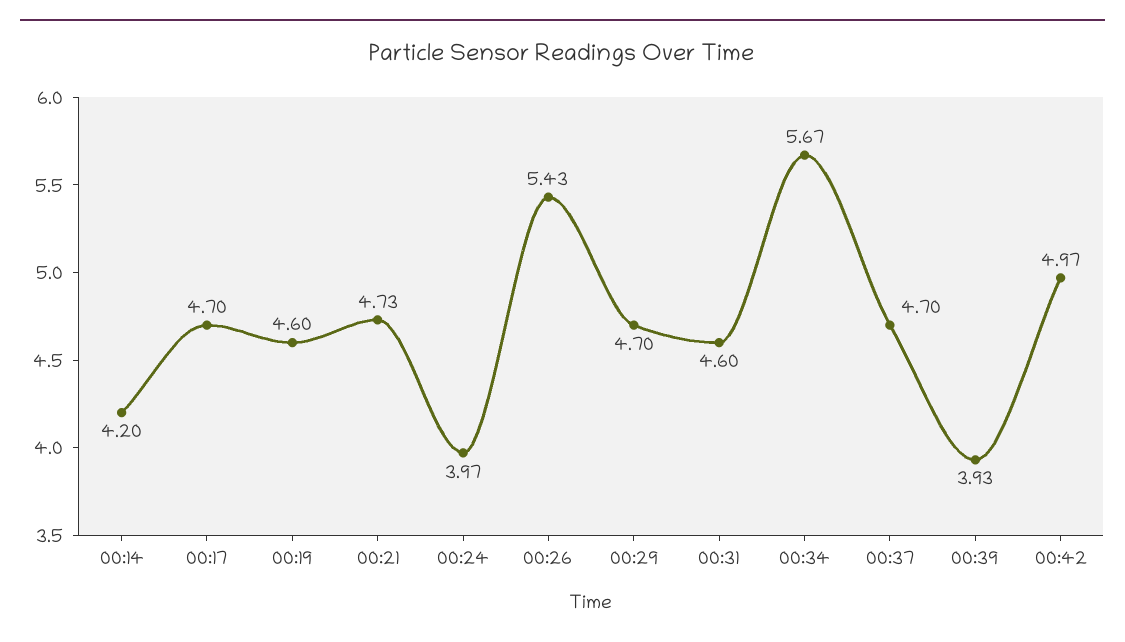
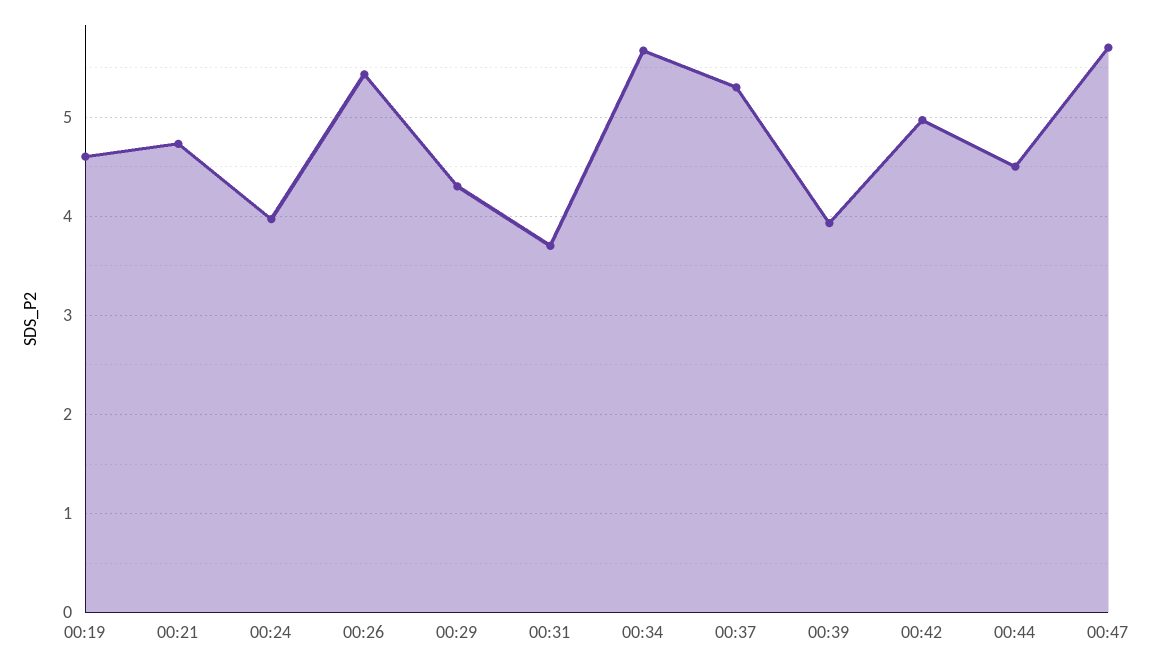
00:14: 4.2 -> none
00:17: 4.7 -> none
00:29: 4.7 -> 4.3
00:31: 4.6 -> 3.7
00:37: 4.7 -> 5.3
00:44: none -> 4.5
00:47: none -> 5.7

